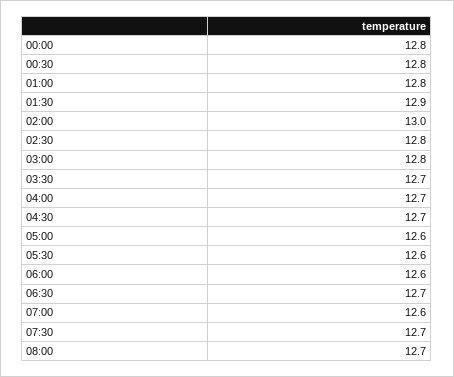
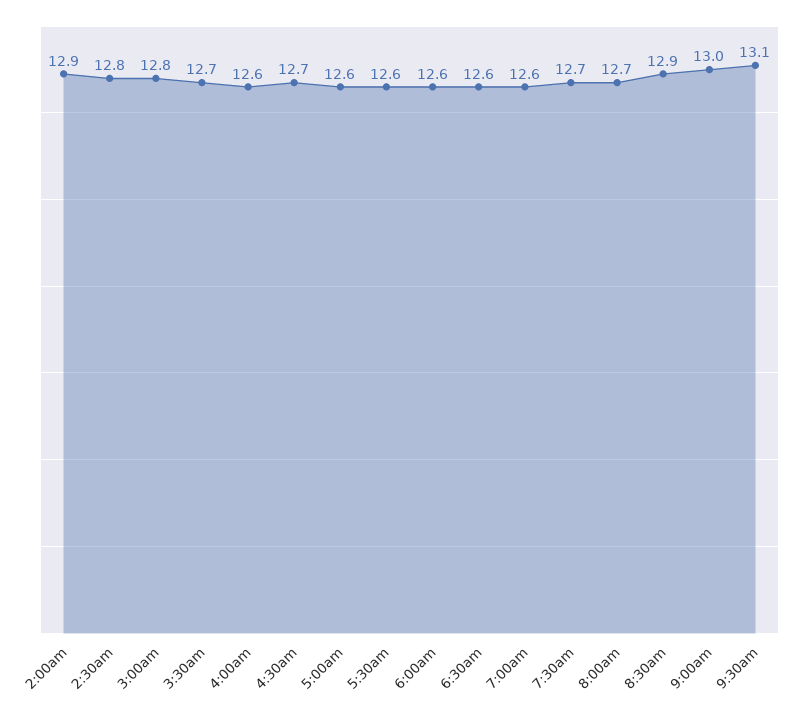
00:00: 12.8 -> none
00:30: 12.8 -> none
01:00: 12.8 -> none
01:30: 12.9 -> none
02:00: 13 -> 12.9
04:00: 12.7 -> 12.6
06:30: 12.7 -> 12.6
8:30am: none -> 12.9
9:00am: none -> 13
9:30am: none -> 13.1

